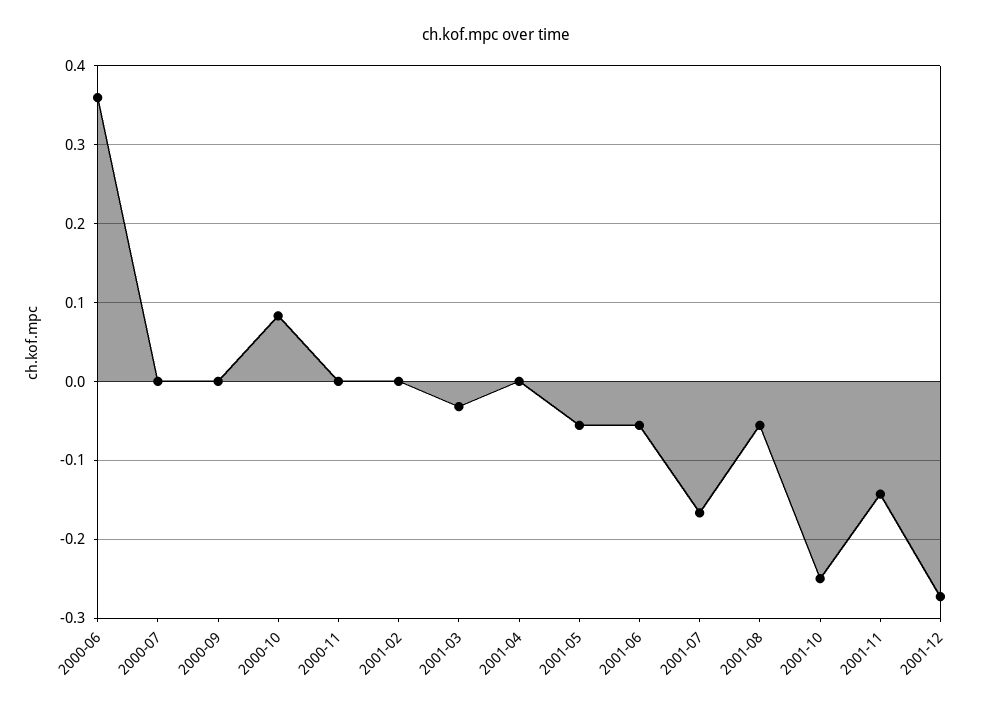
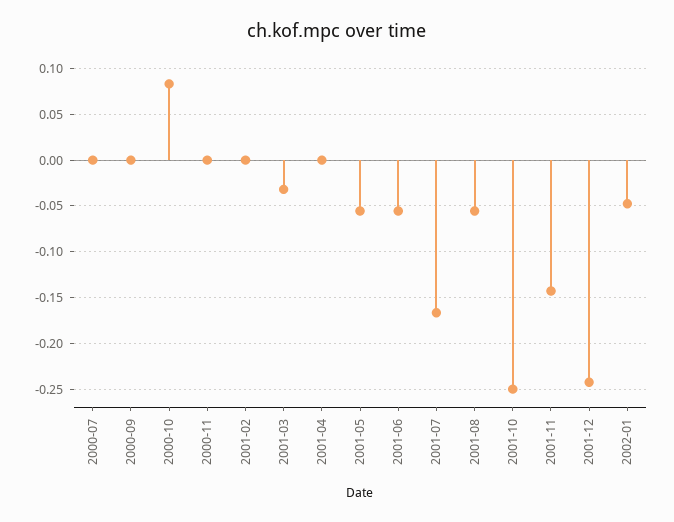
2000-06: 0.36 -> none
2001-12: -0.27 -> -0.24
2002-01: none -> -0.05

